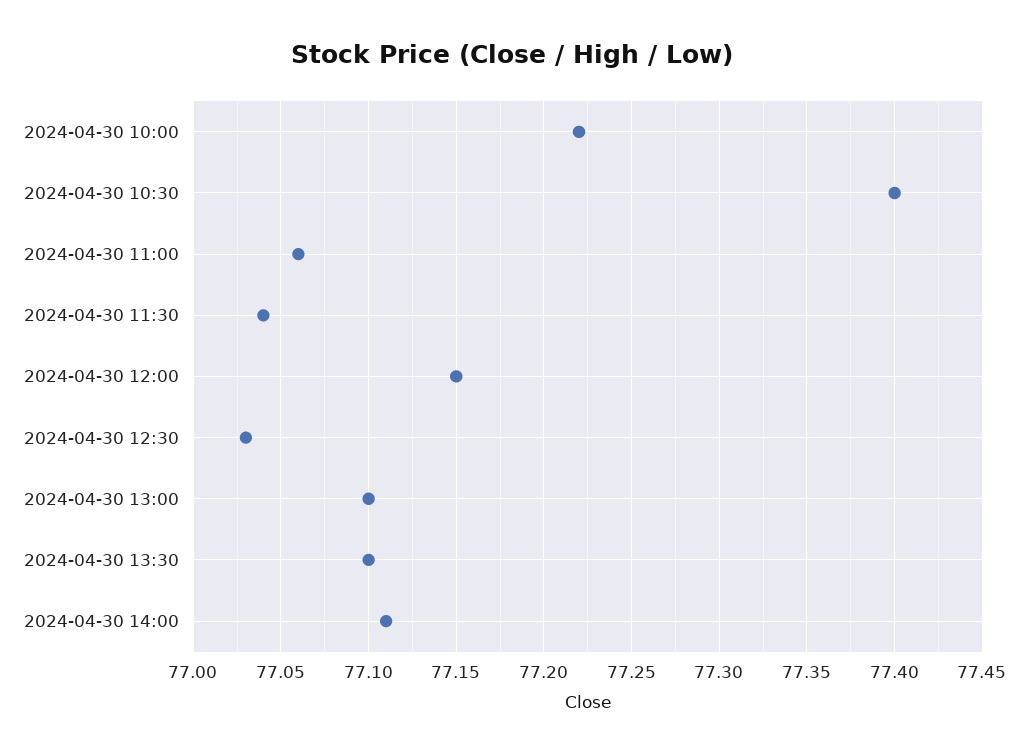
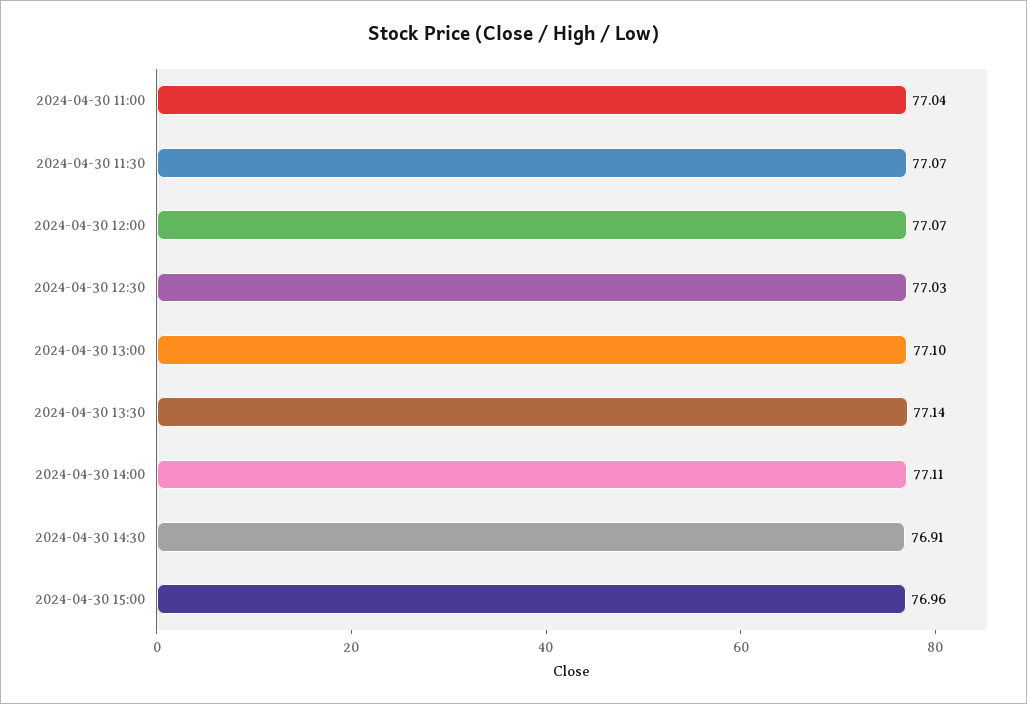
2024-04-30 10:00: 77.22 -> none
2024-04-30 10:30: 77.4 -> none
2024-04-30 11:00: 77.06 -> 77.04
2024-04-30 11:30: 77.04 -> 77.07
2024-04-30 12:00: 77.15 -> 77.07
2024-04-30 13:30: 77.1 -> 77.14
2024-04-30 14:30: none -> 76.91
2024-04-30 15:00: none -> 76.96

